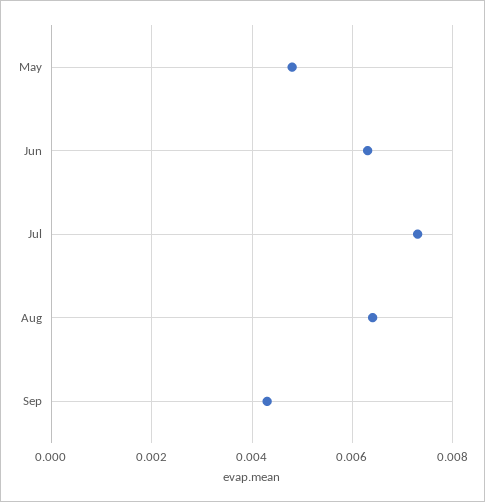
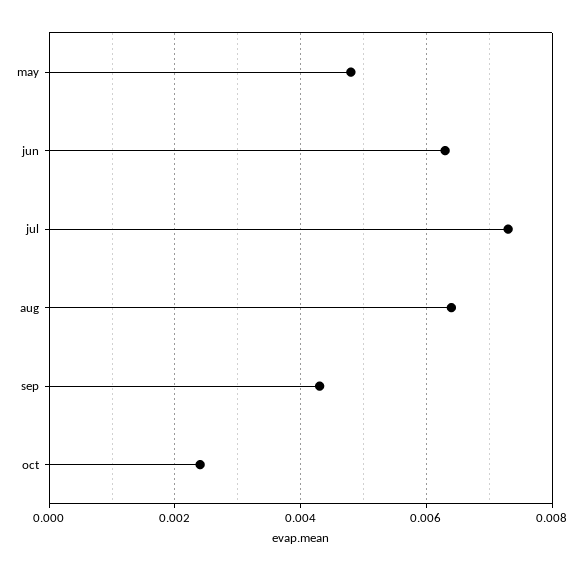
oct: none -> 0.0025

